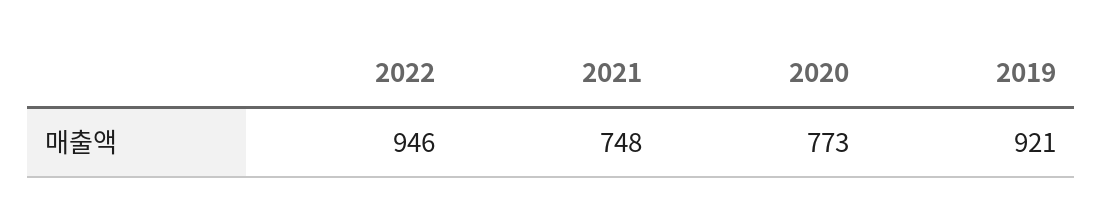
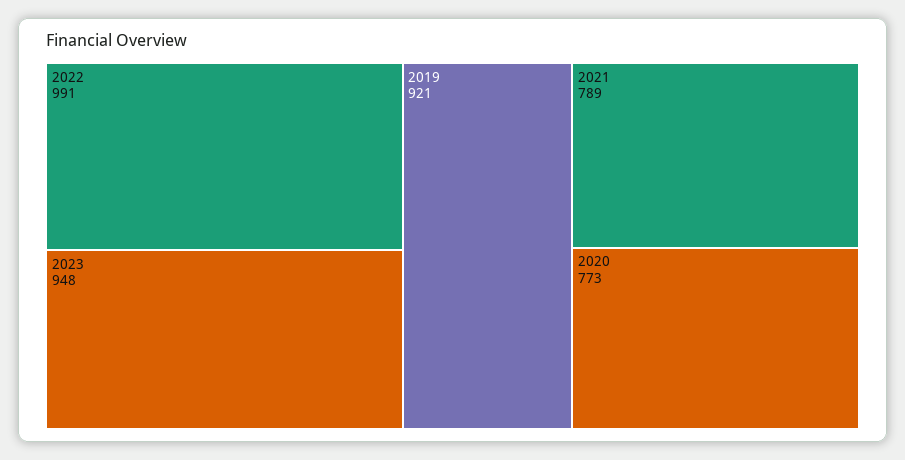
2022: 946 -> 991
2021: 748 -> 789
2023: none -> 948

